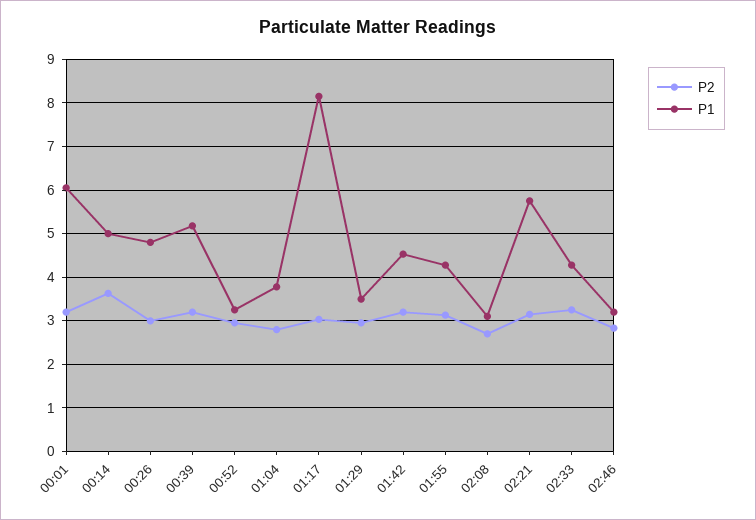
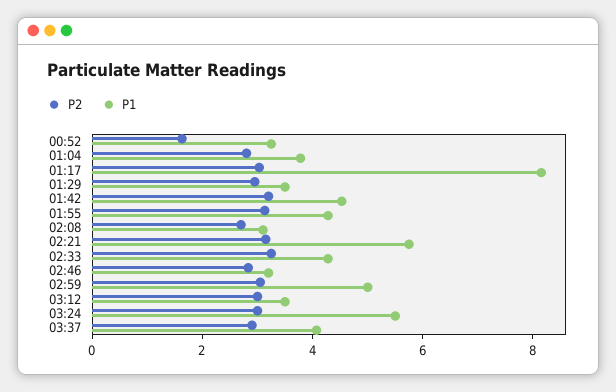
P2, 00:01: 3.2 -> none
P1, 00:01: 6 -> none
P2, 00:14: 3.6 -> none
P1, 00:14: 5 -> none
P2, 00:26: 3 -> none
P1, 00:26: 4.8 -> none
P2, 00:39: 3.2 -> none
P1, 00:39: 5.2 -> none
P2, 00:52: 3 -> 1.5
P2, 02:59: none -> 3
P1, 02:59: none -> 5
P2, 03:12: none -> 3
P1, 03:12: none -> 3.5
P2, 03:24: none -> 3
P1, 03:24: none -> 5.5
P2, 03:37: none -> 3
P1, 03:37: none -> 4

